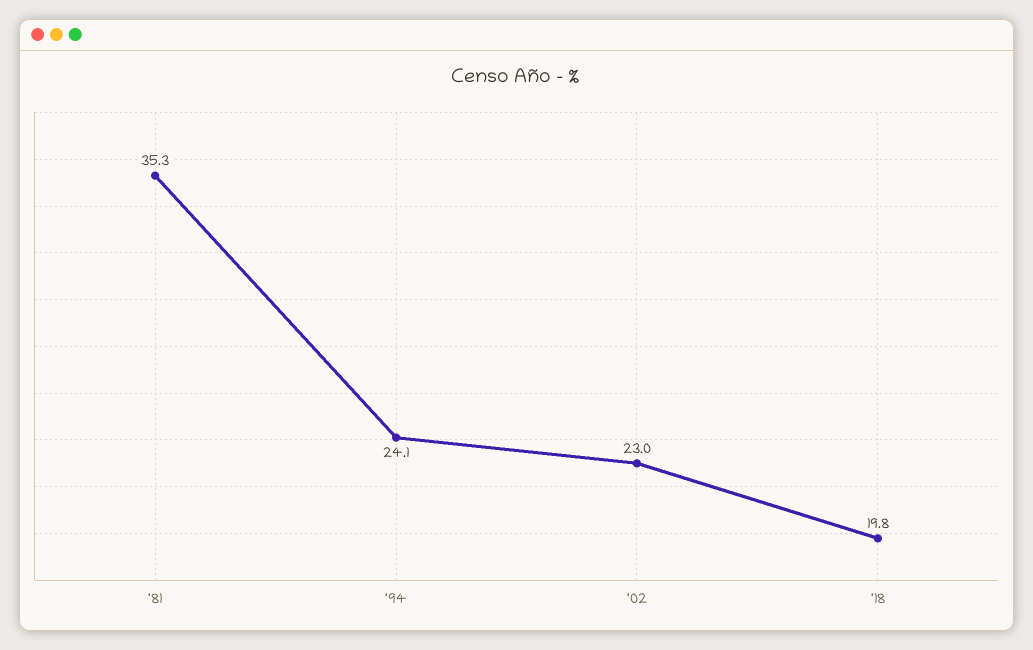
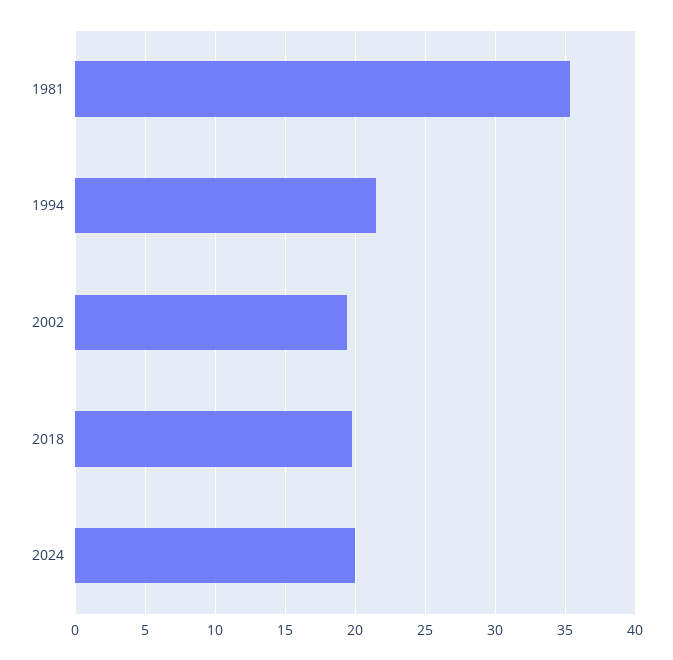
'94: 24.1 -> 21.5
'02: 23 -> 19.5
2024: none -> 20

